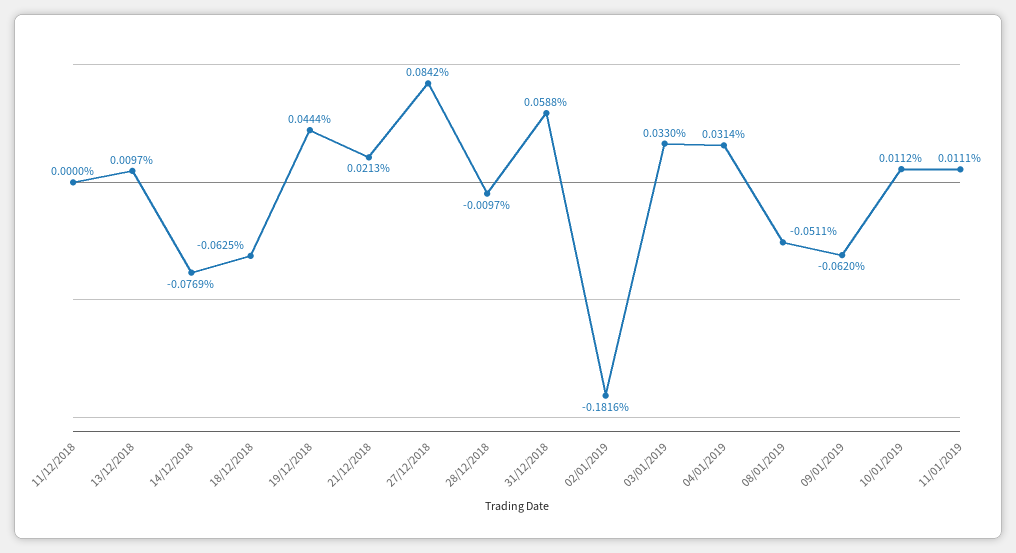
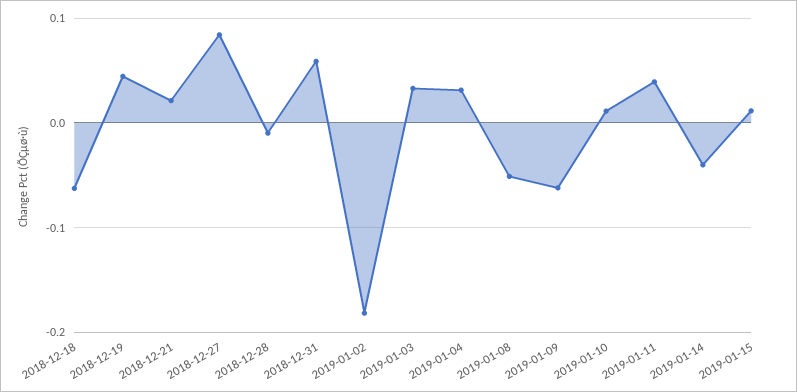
11/12/2018: 0 -> none
13/12/2018: 0.0097 -> none
14/12/2018: -0.0769 -> none
11/01/2019: 0.0111 -> 0.04
2019-01-14: none -> -0.04
2019-01-15: none -> 0.01

